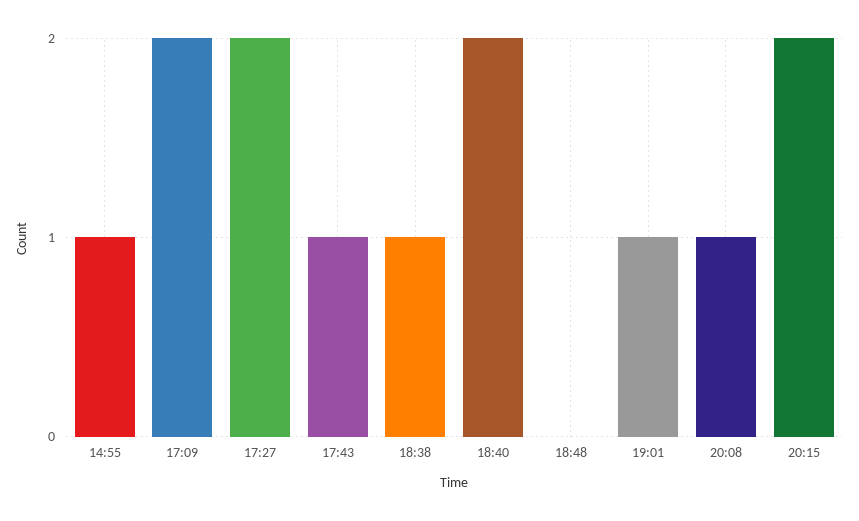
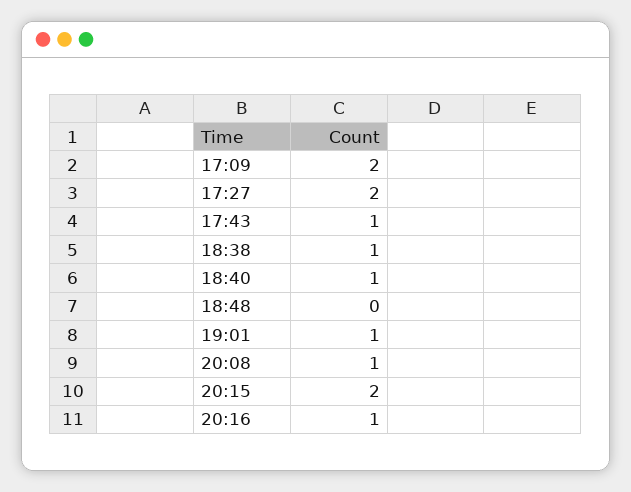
14:55: 1 -> none
18:40: 2 -> 1
20:16: none -> 1

